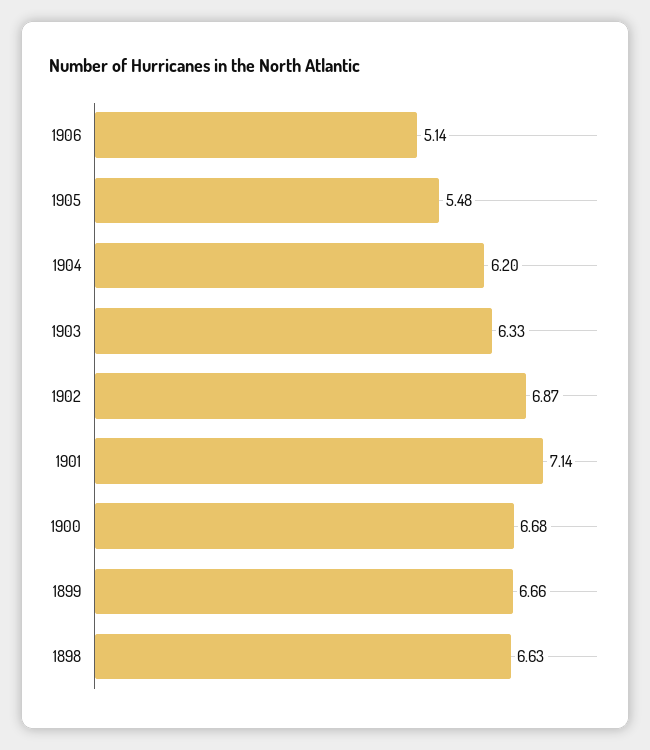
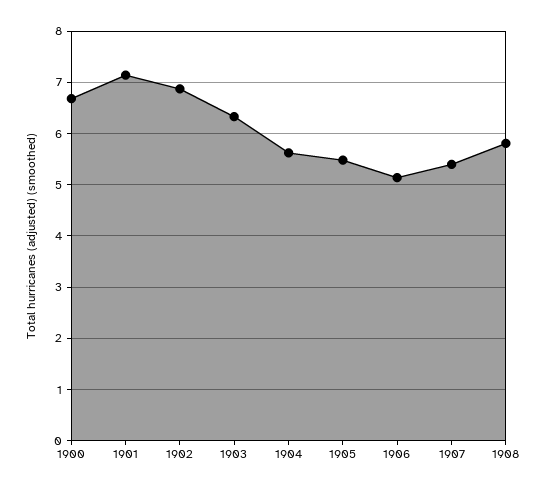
1904: 6.2 -> 5.6
1899: 6.66 -> none
1898: 6.63 -> none
1907: none -> 5.4
1908: none -> 5.8

